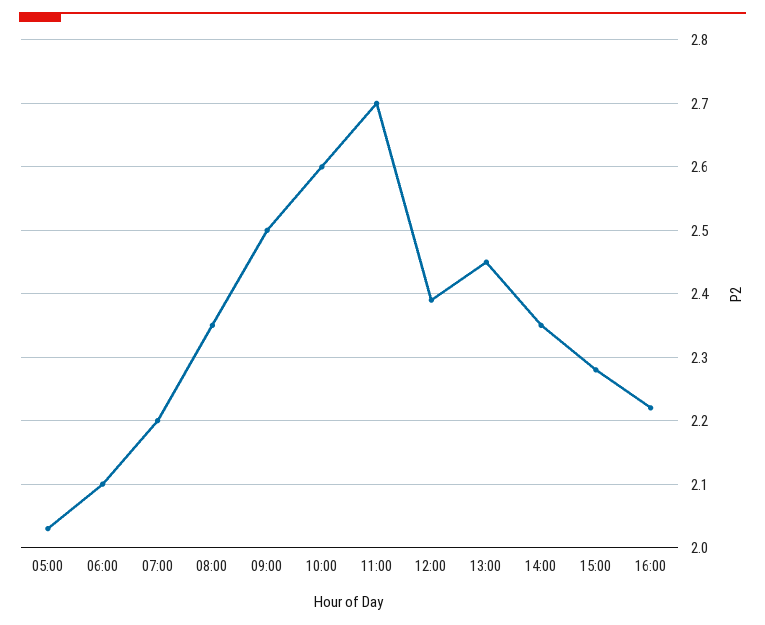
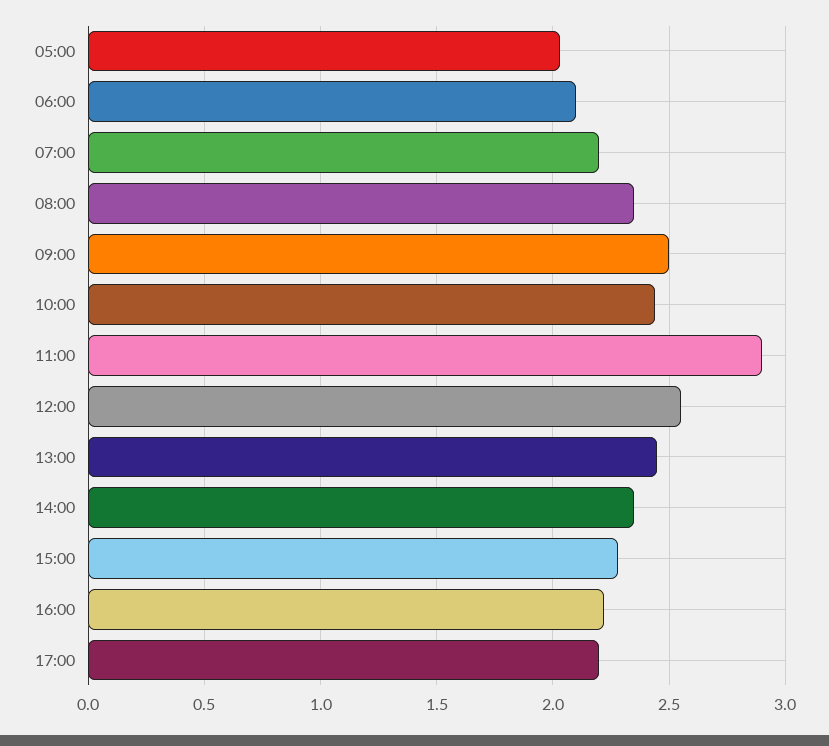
10:00: 2.6 -> 2.45
11:00: 2.7 -> 2.9
12:00: 2.39 -> 2.55
17:00: none -> 2.2

